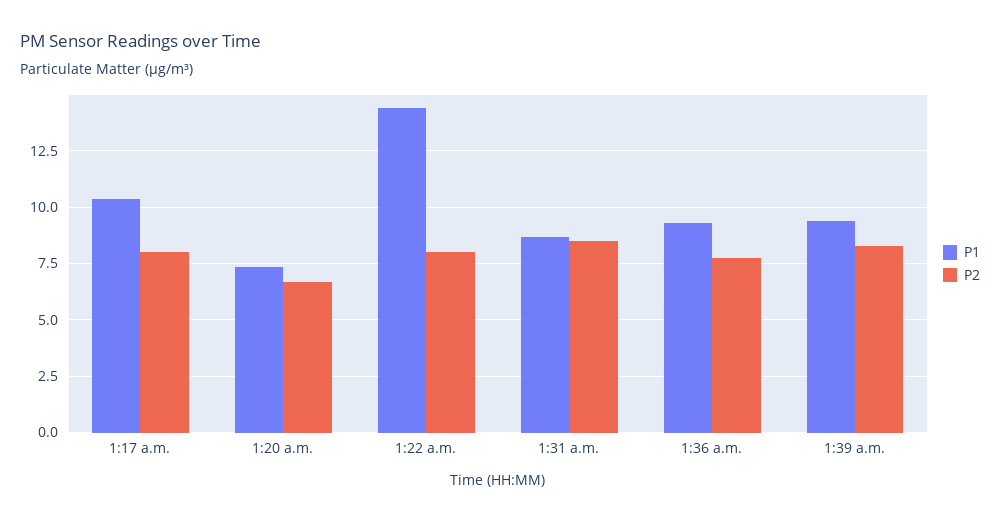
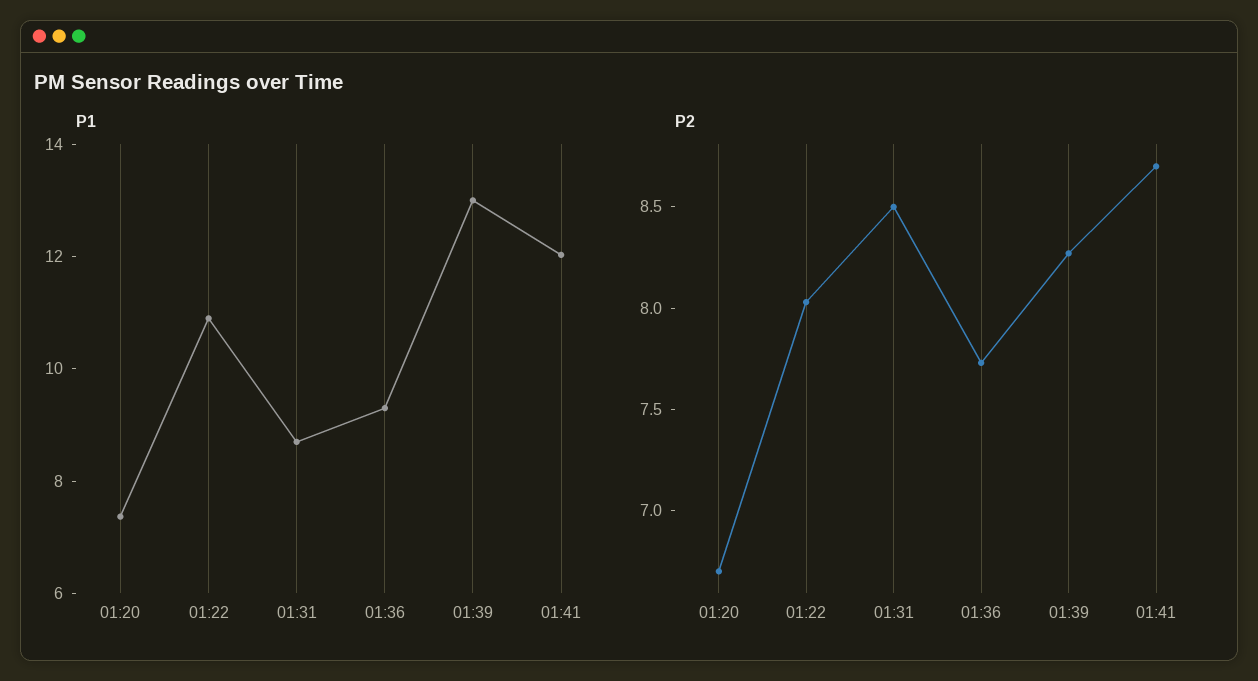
P1, 1:17 a.m.: 10.5 -> none
P2, 1:17 a.m.: 8 -> none
P1, 1:22 a.m.: 14.5 -> 11
P1, 1:39 a.m.: 9.5 -> 13
P1, 01:41: none -> 12
P2, 01:41: none -> 8.7

